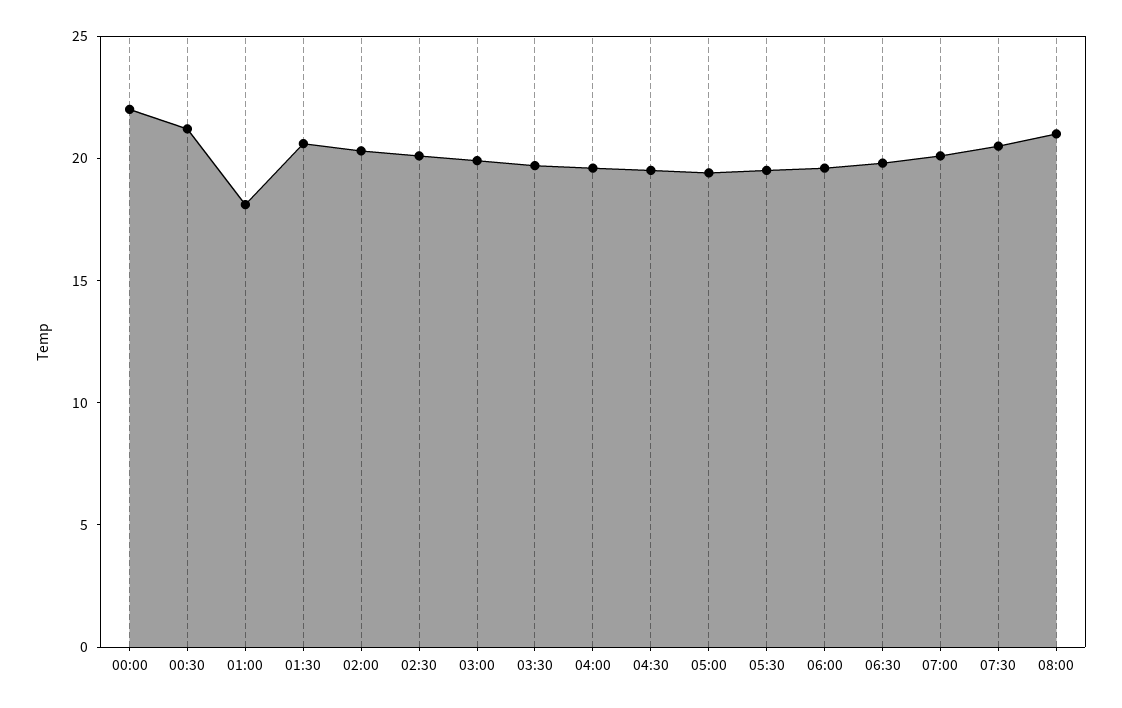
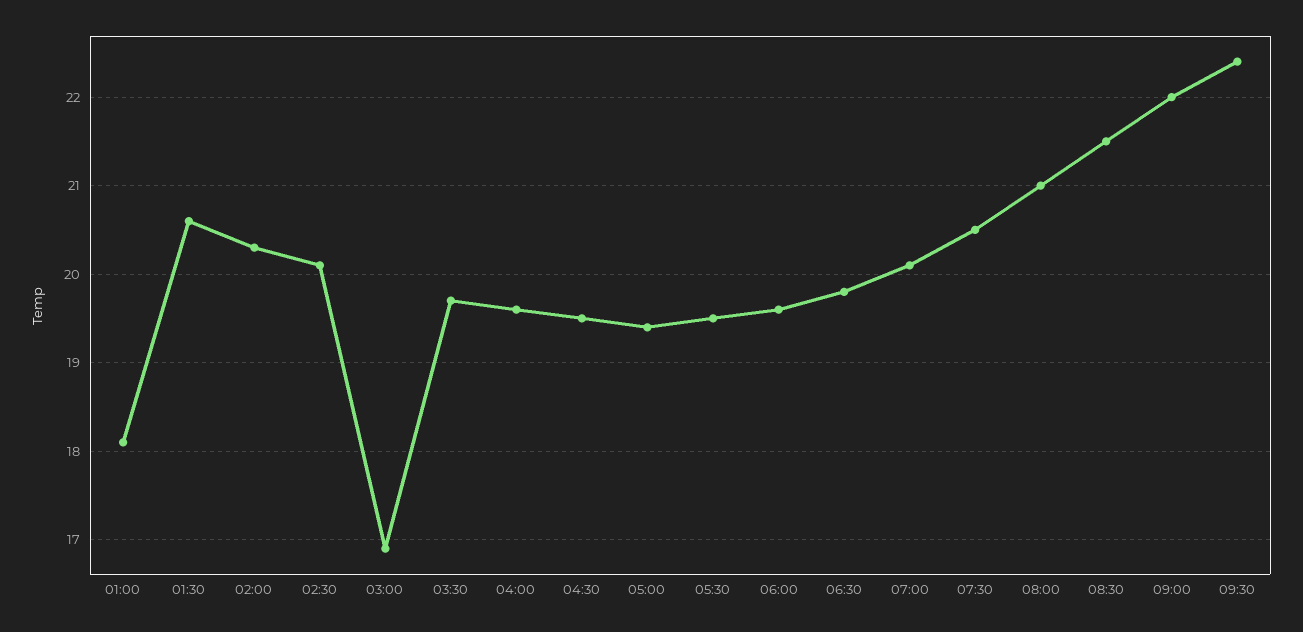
00:00: 22 -> none
00:30: 21 -> none
03:00: 20 -> 16.9
08:30: none -> 21.5
09:00: none -> 22
09:30: none -> 22.4

